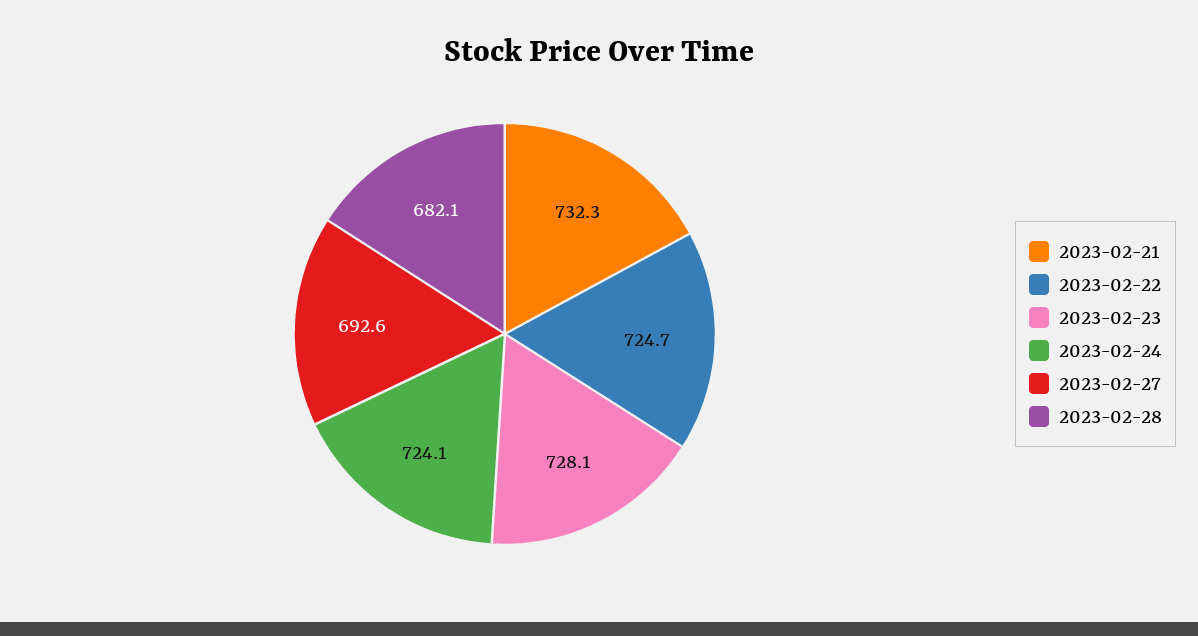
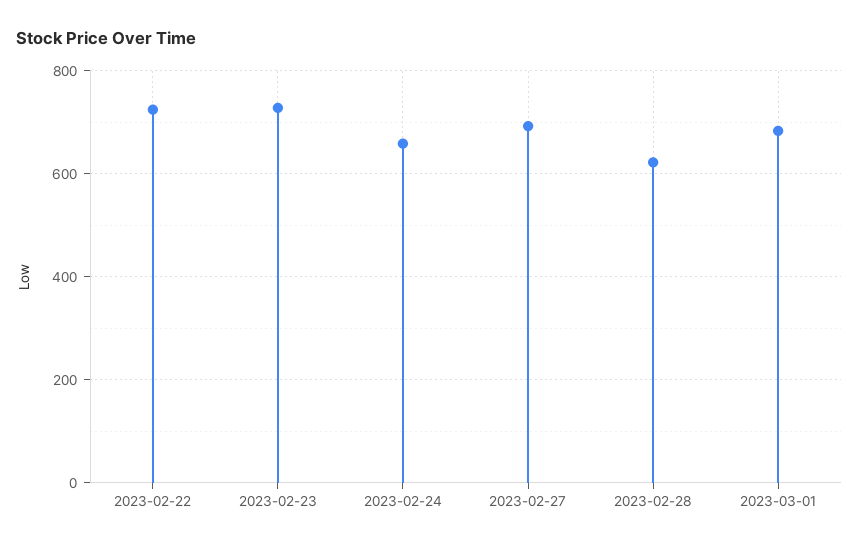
2023-02-21: 732.3 -> none
2023-02-24: 724.1 -> 660
2023-02-28: 682.1 -> 620
2023-03-01: none -> 680

